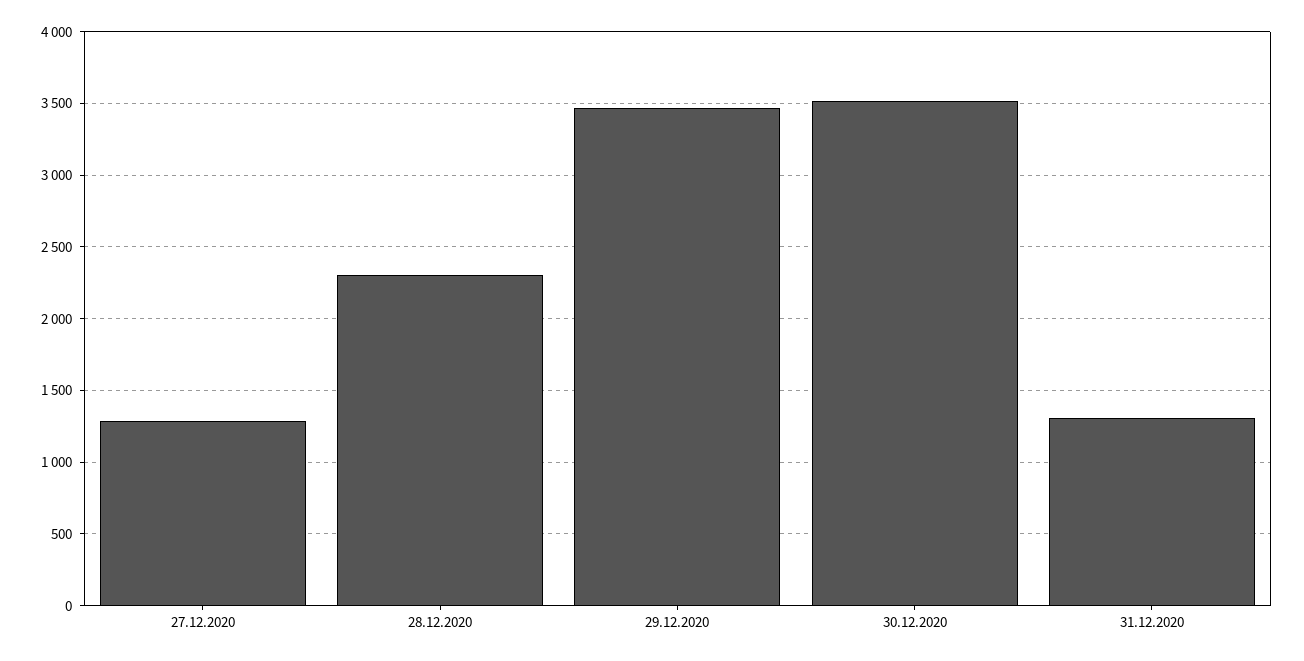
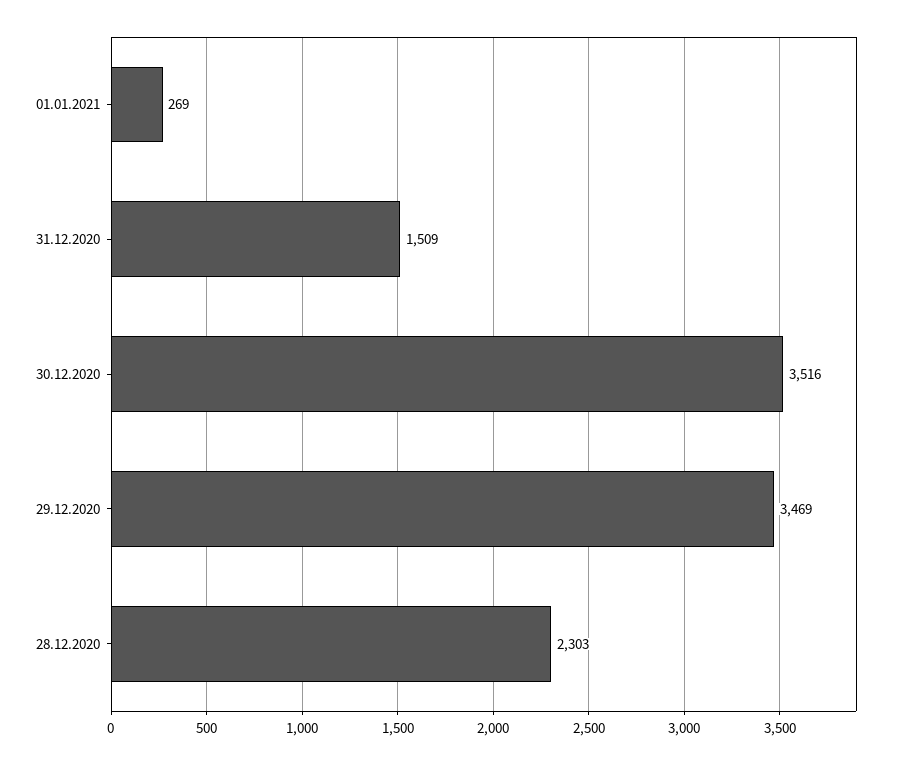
27.12.2020: 1300 -> none
31.12.2020: 1300 -> 1509
01.01.2021: none -> 269

